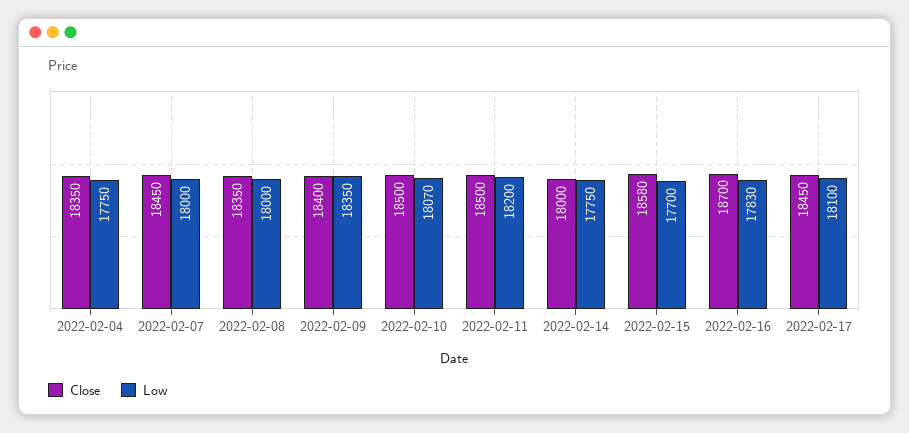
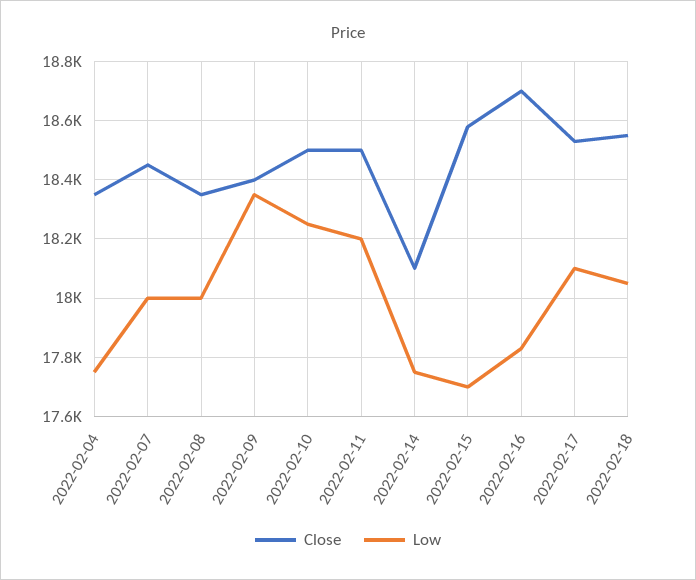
Low, 2022-02-10: 18070 -> 18250
Close, 2022-02-14: 18000 -> 18100
Close, 2022-02-17: 18450 -> 18525
Close, 2022-02-18: none -> 18550
Low, 2022-02-18: none -> 18050

